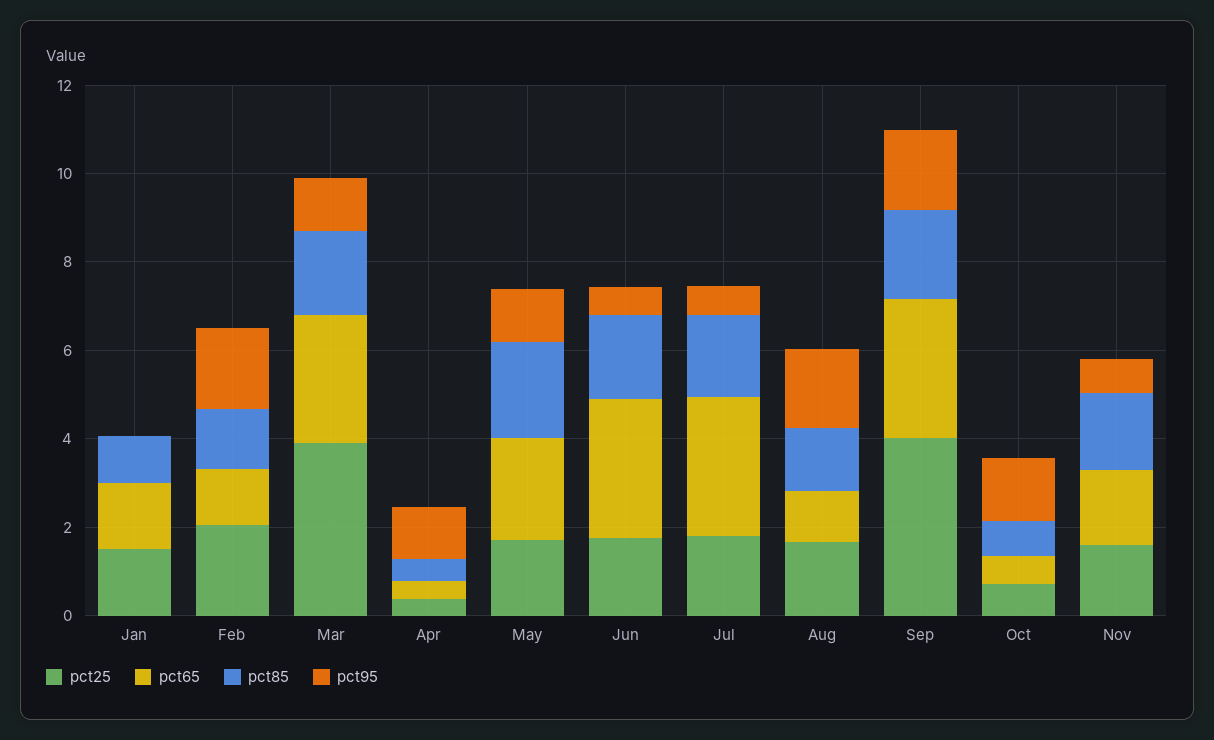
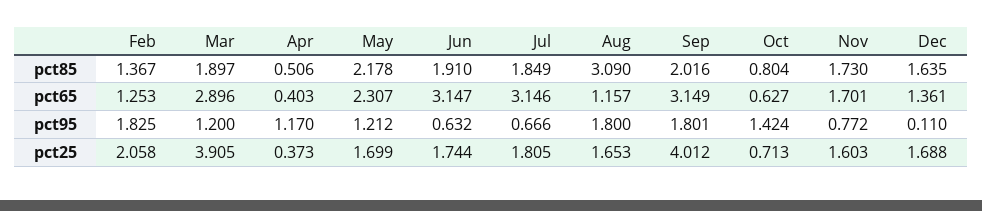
pct25, Jan: 1.5 -> none
pct65, Jan: 1.5 -> none
pct85, Jan: 1 -> none
pct95, Jan: 0 -> none
pct85, Aug: 1.5 -> 3.09
pct85, Dec: none -> 1.635
pct65, Dec: none -> 1.361
pct95, Dec: none -> 0.11
pct25, Dec: none -> 1.688

